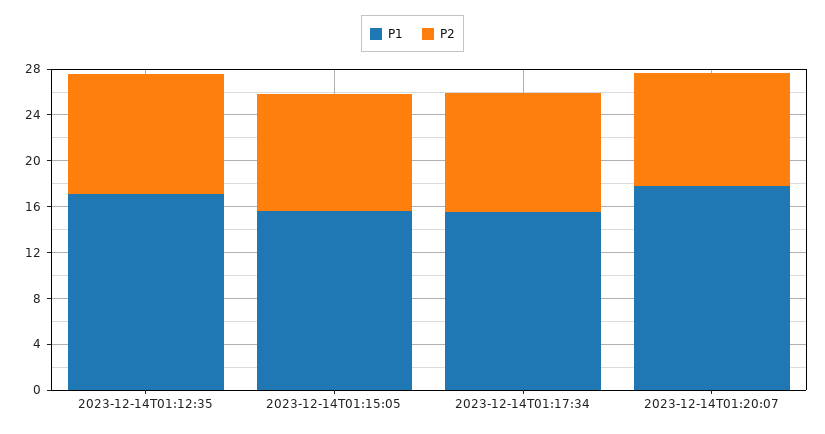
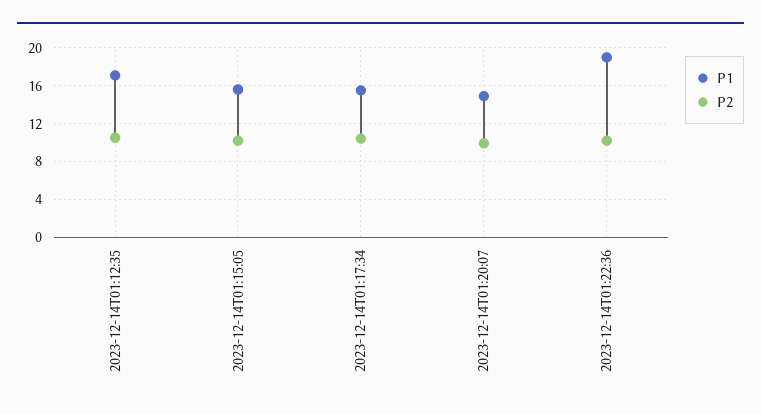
P1, 2023-12-14T01:20:07: 18 -> 15
P1, 2023-12-14T01:22:36: none -> 19
P2, 2023-12-14T01:22:36: none -> 10

